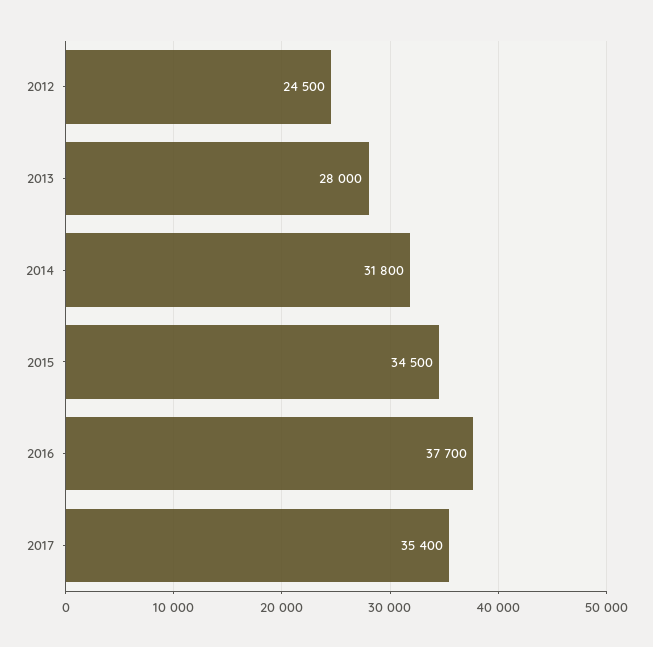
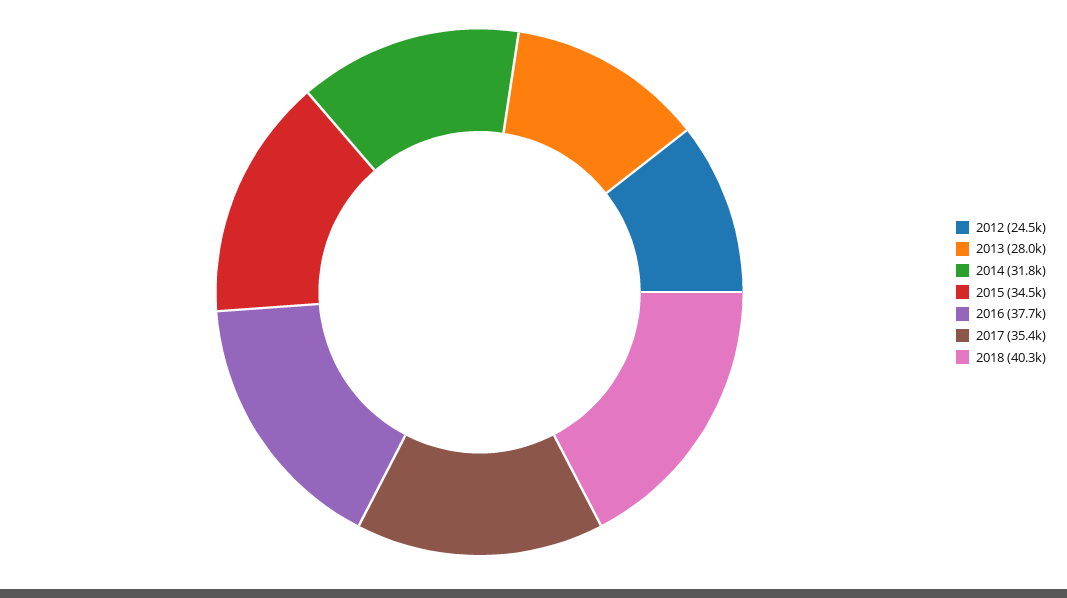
2018: none -> 40300

